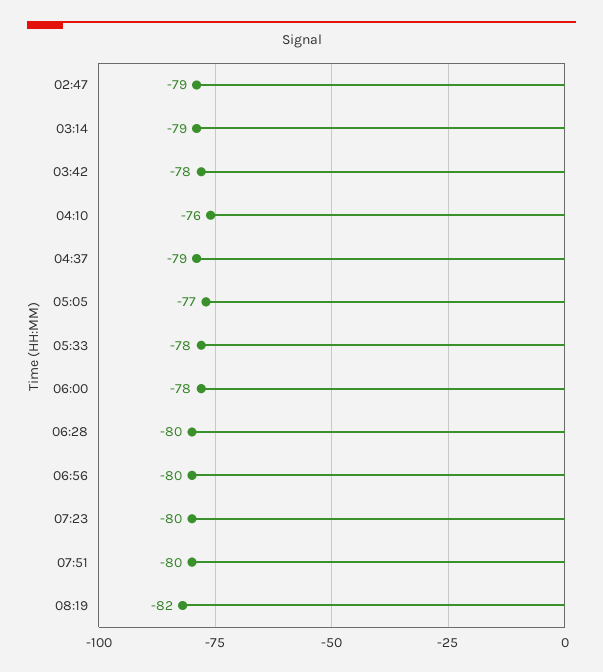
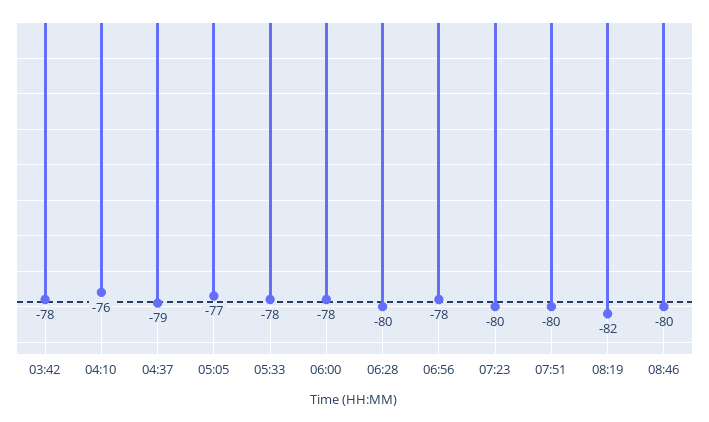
02:47: -79 -> none
03:14: -79 -> none
06:56: -80 -> -78
08:46: none -> -80

